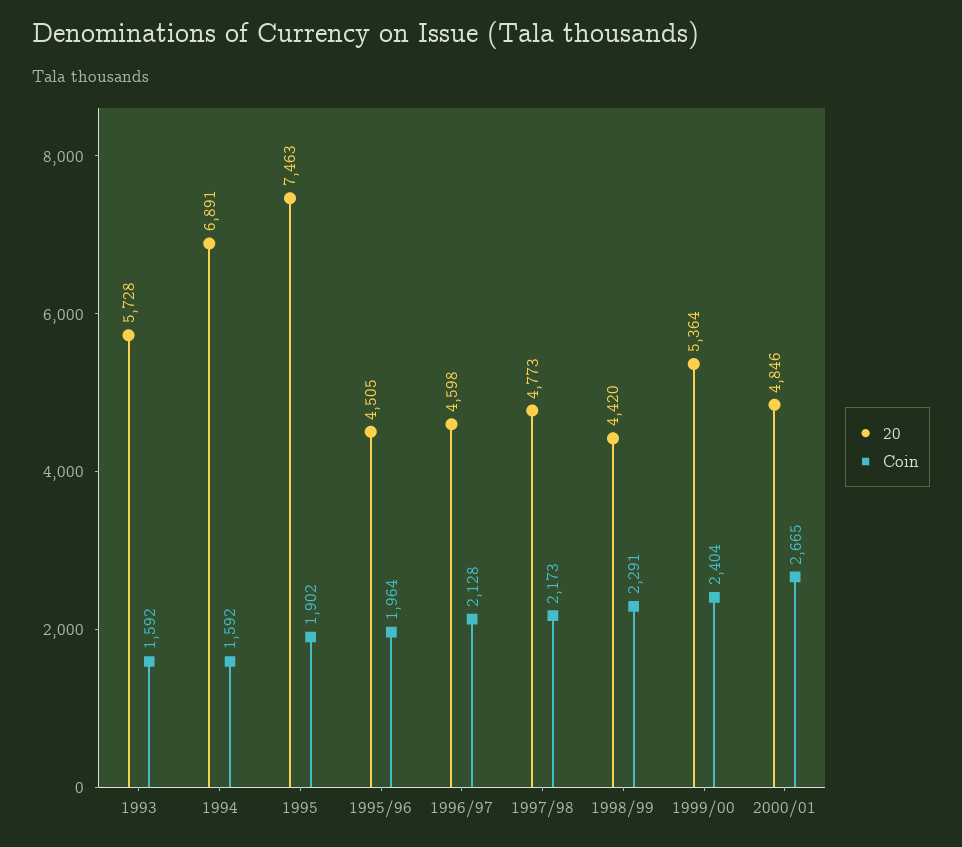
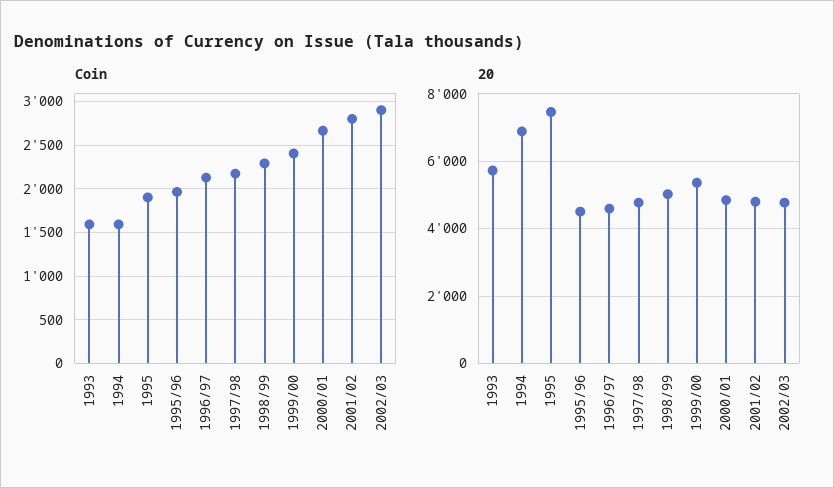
20, 1998/99: 4420 -> 5000
Coin, 2001/02: none -> 2800
Coin, 2002/03: none -> 2900
20, 2001/02: none -> 4800
20, 2002/03: none -> 4800

